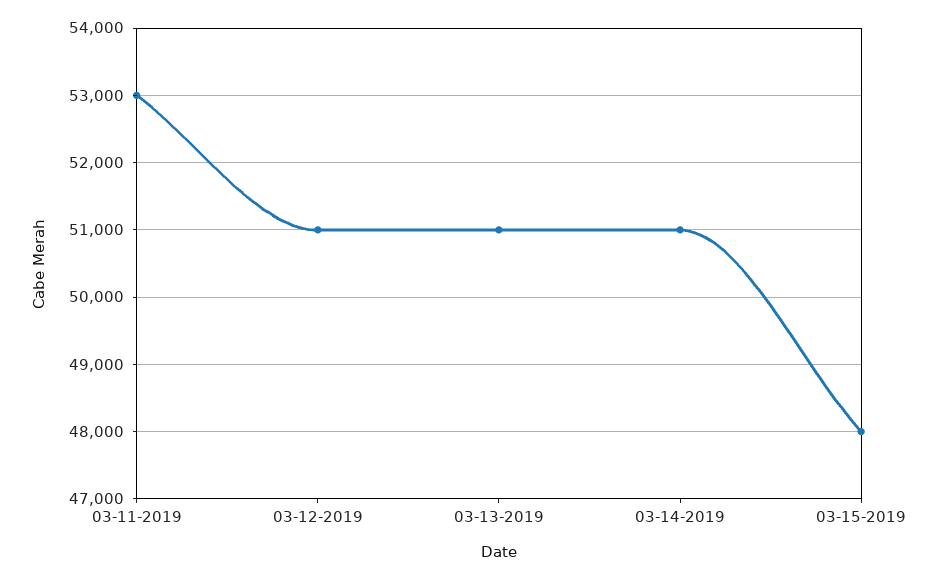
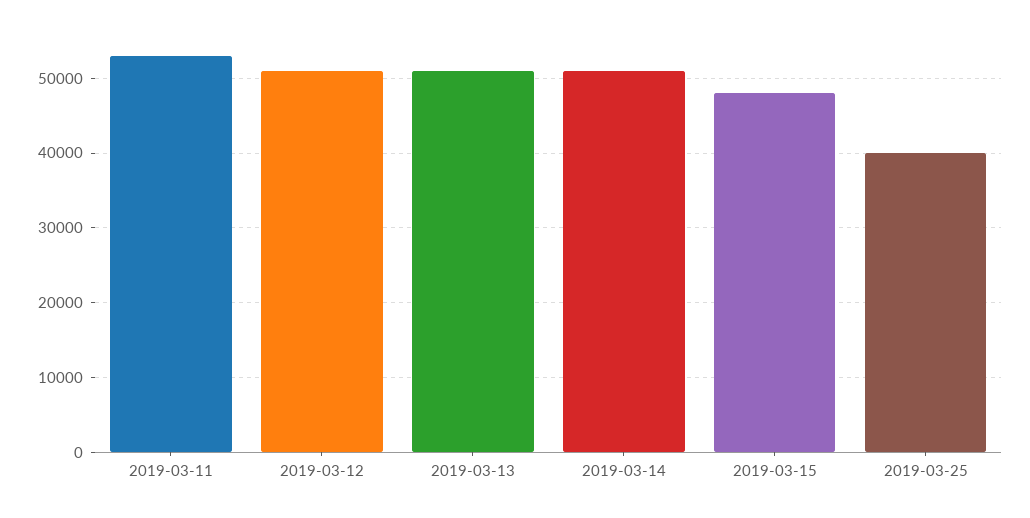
2019-03-25: none -> 40000

